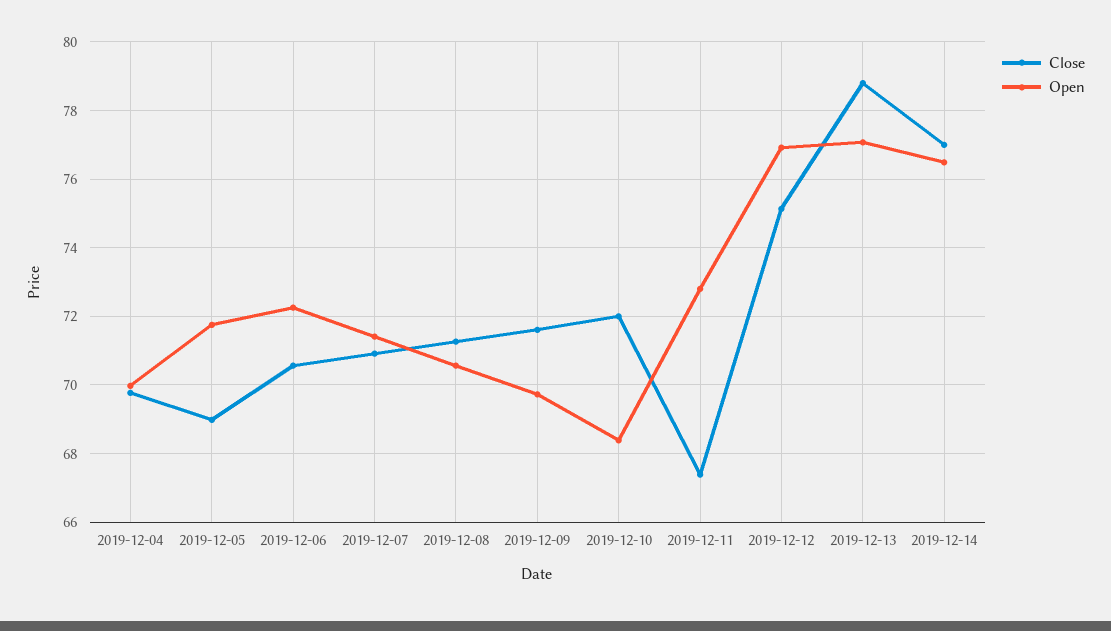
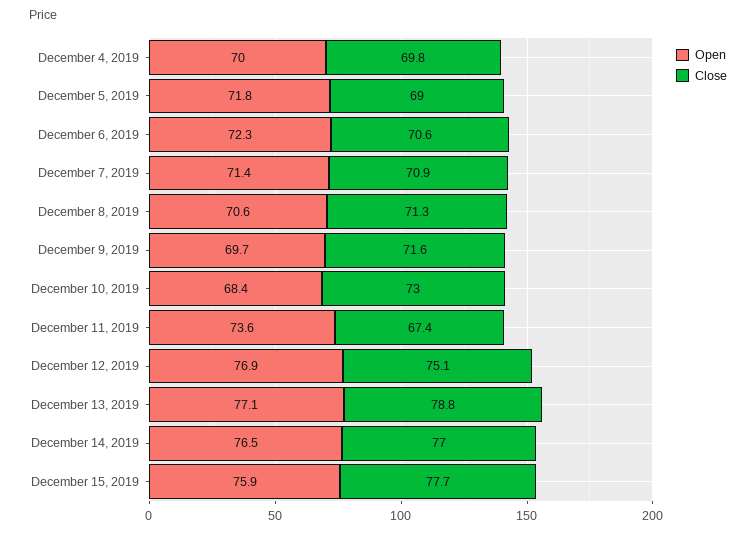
Close, 2019-12-10: 72 -> 73
Open, 2019-12-11: 72.8 -> 73.6
Open, December 15, 2019: none -> 75.9
Close, December 15, 2019: none -> 77.7

